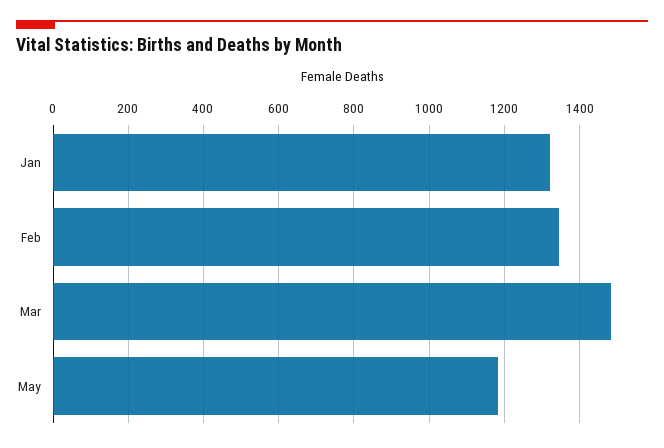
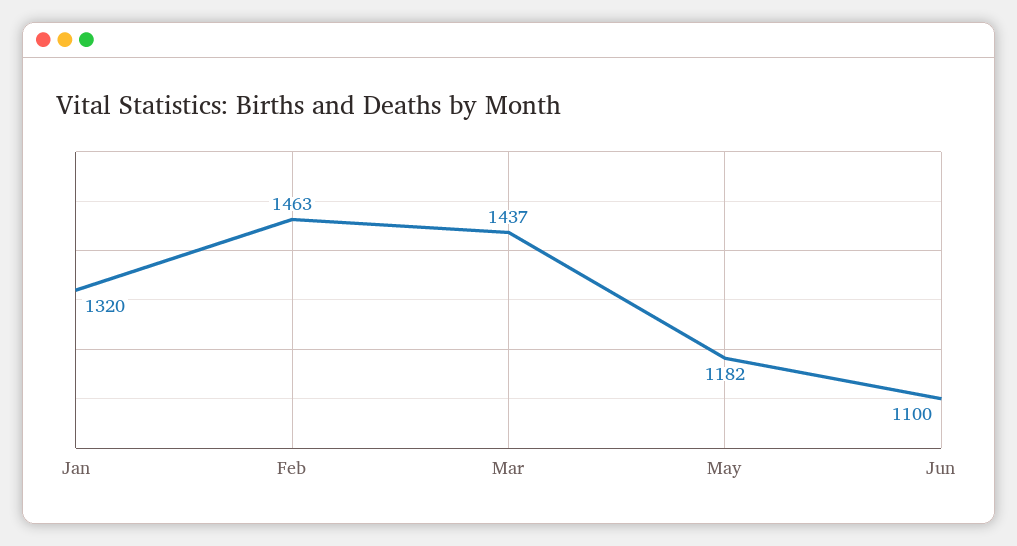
Feb: 1340 -> 1463
Mar: 1480 -> 1437
Jun: none -> 1100

